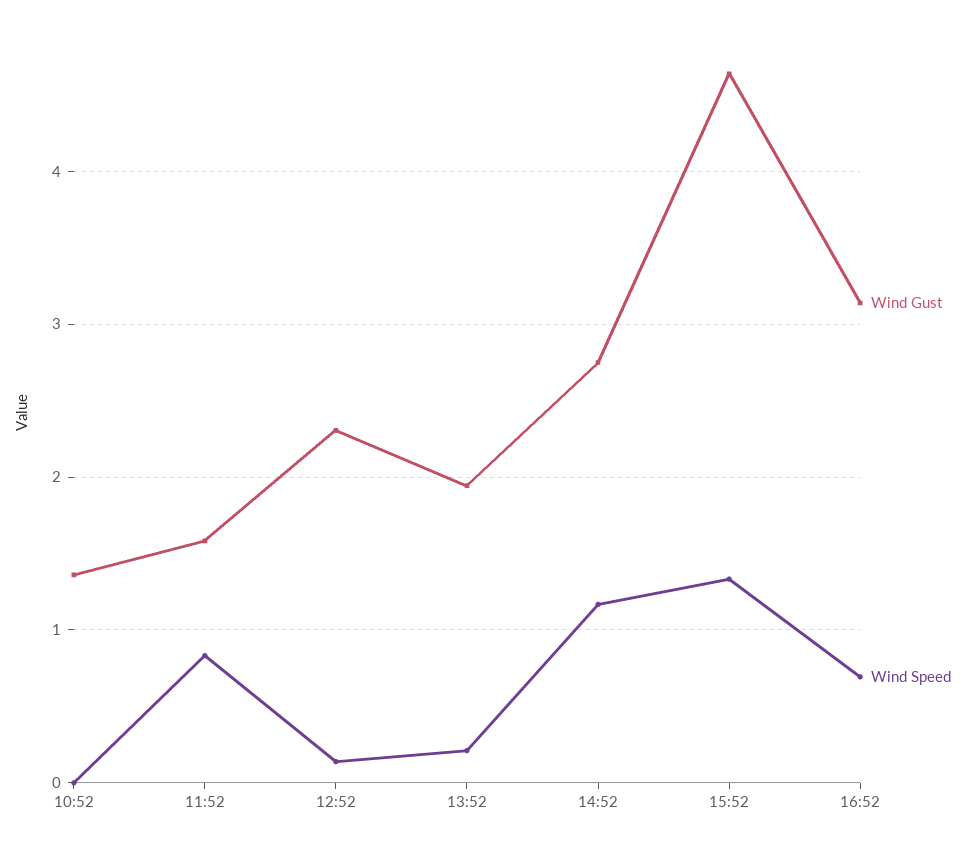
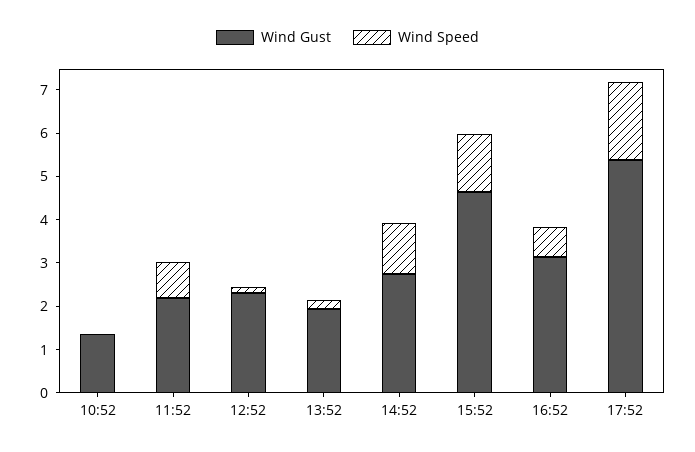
Wind Gust, 11:52: 1.6 -> 2.2
Wind Gust, 17:52: none -> 5.4
Wind Speed, 17:52: none -> 1.8

